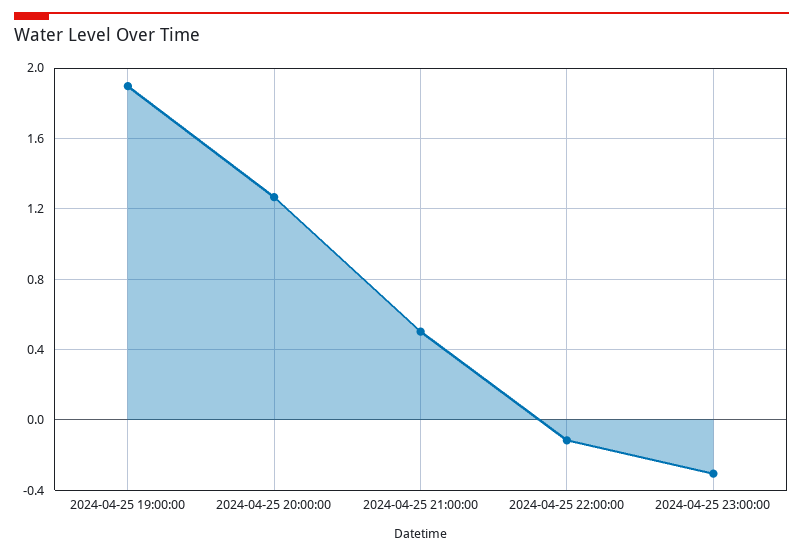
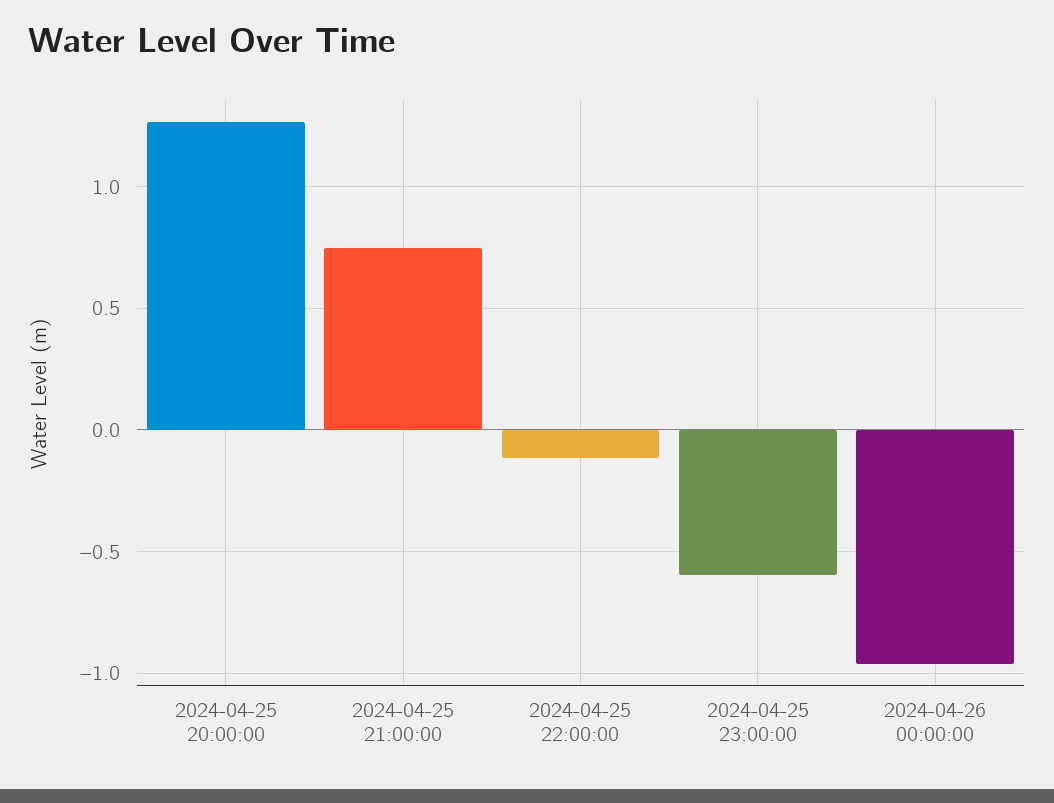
2024-04-25 19:00:00: 1.9 -> none
2024-04-25 21:00:00: 0.5 -> 0.75
2024-04-25 23:00:00: -0.3 -> -0.6
2024-04-26 00:00:00: none -> -0.95

